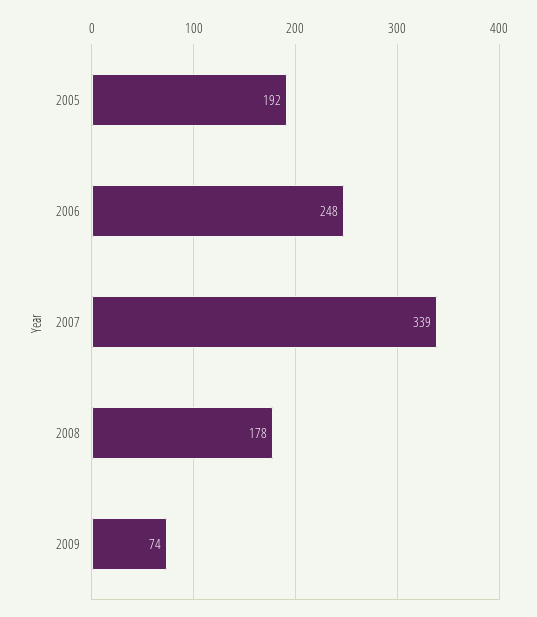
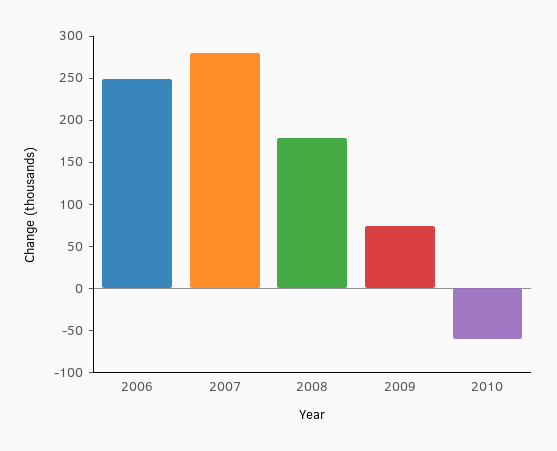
2005: 192 -> none
2007: 339 -> 280
2010: none -> -60

